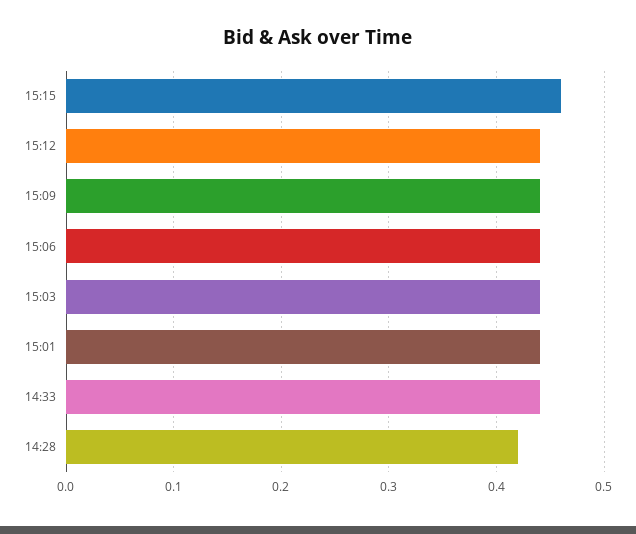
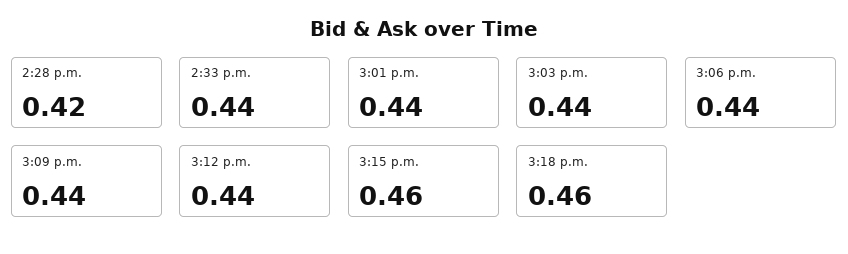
3:18 p.m.: none -> 0.46

